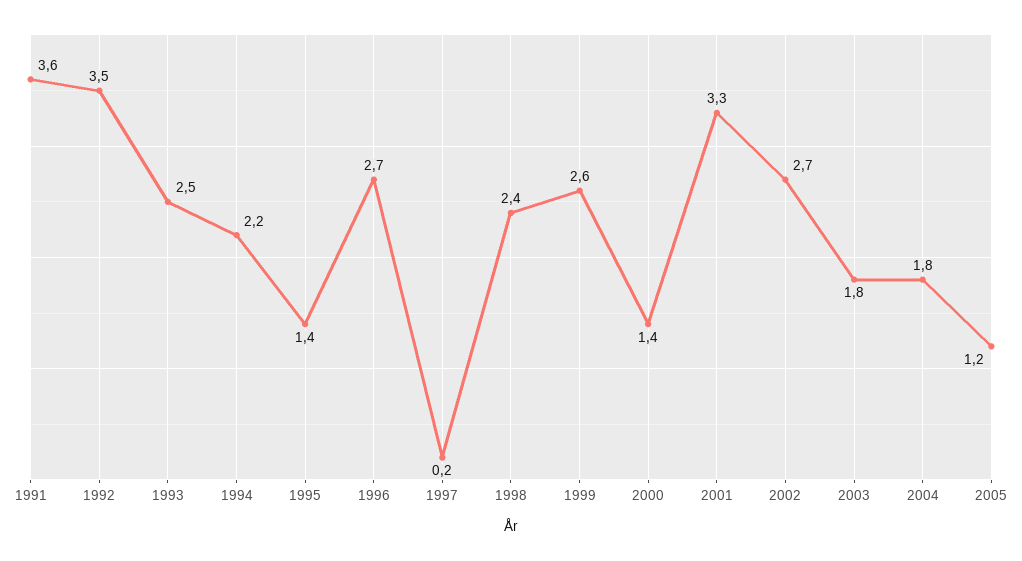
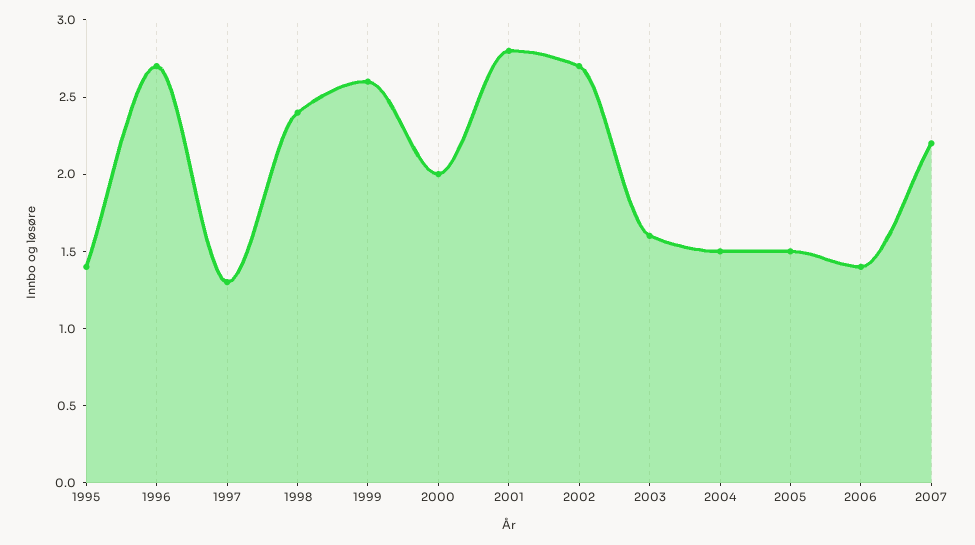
1991: 3.6 -> none
1992: 3.5 -> none
1993: 2.5 -> none
1994: 2.2 -> none
1997: 0.2 -> 1.3
2000: 1.4 -> 2
2001: 3.3 -> 2.8
2003: 1.8 -> 1.6
2004: 1.8 -> 1.5
2005: 1.2 -> 1.5
2006: none -> 1.4
2007: none -> 2.2

